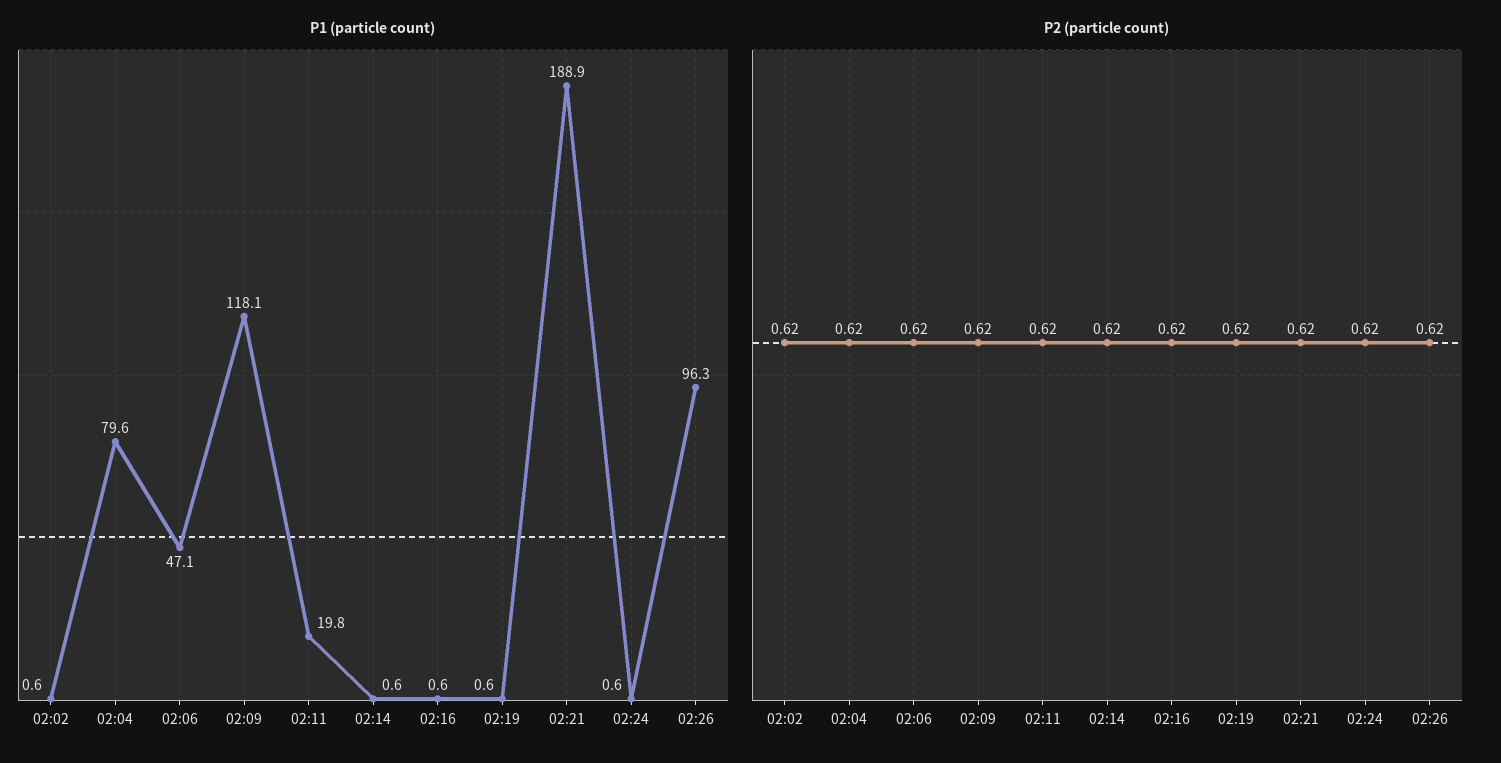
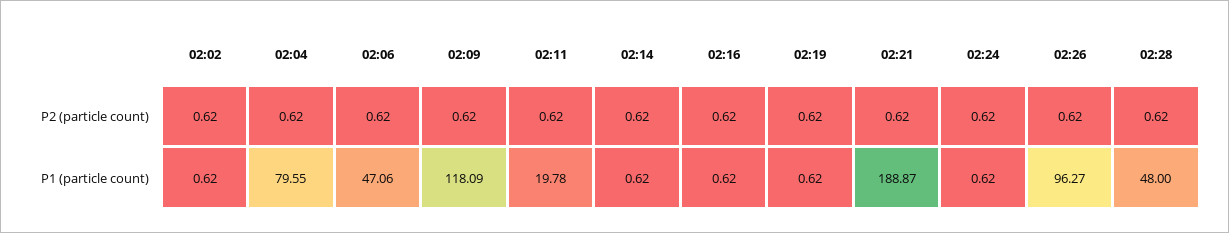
P2 (particle count), 02:28: none -> 0.62
P1 (particle count), 02:28: none -> 48

